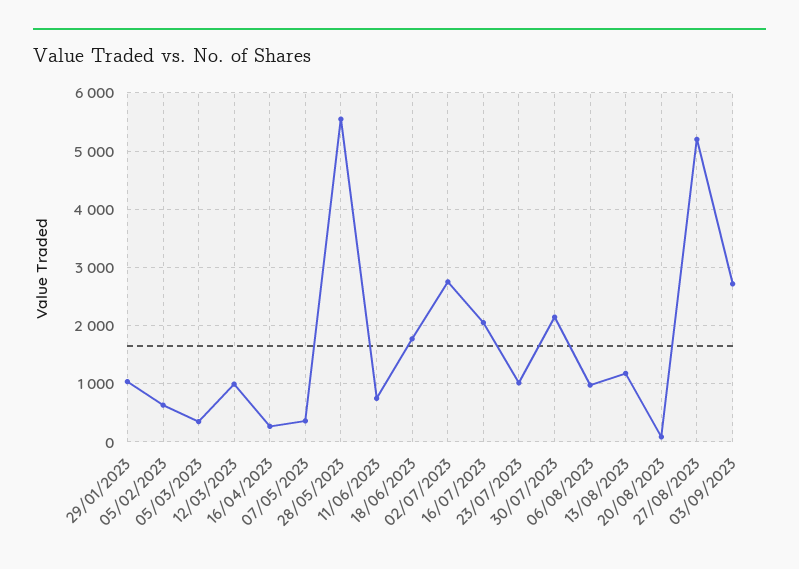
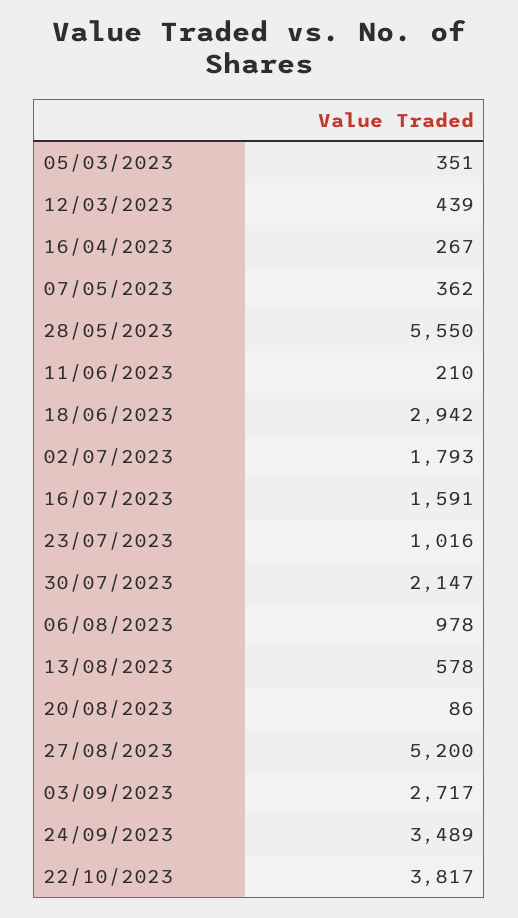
29/01/2023: 1000 -> none
05/02/2023: 600 -> none
12/03/2023: 1000 -> 439
11/06/2023: 800 -> 210
18/06/2023: 1800 -> 2942
02/07/2023: 2800 -> 1793
16/07/2023: 2000 -> 1591
13/08/2023: 1200 -> 578
24/09/2023: none -> 3489
22/10/2023: none -> 3817

